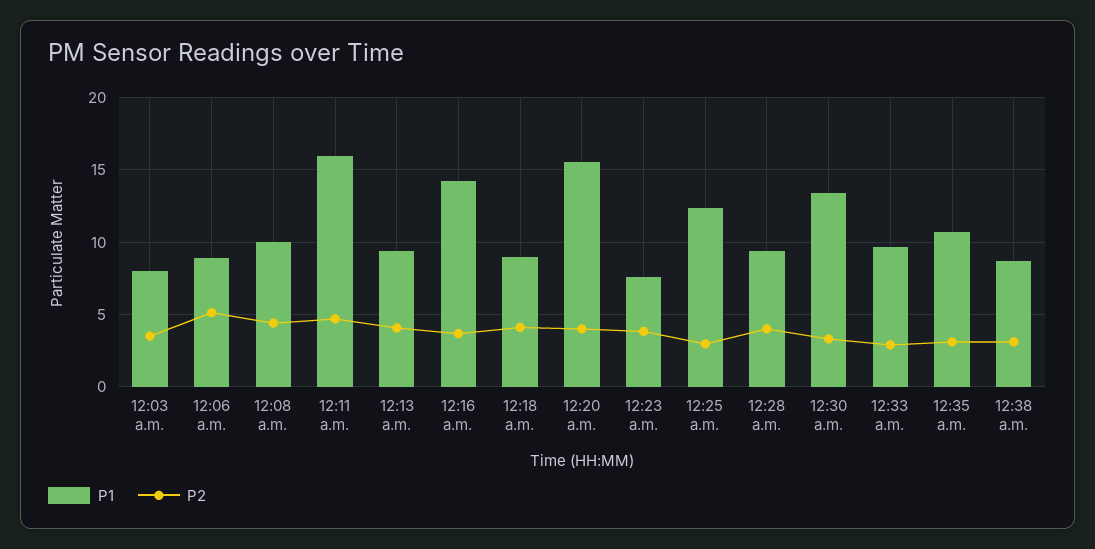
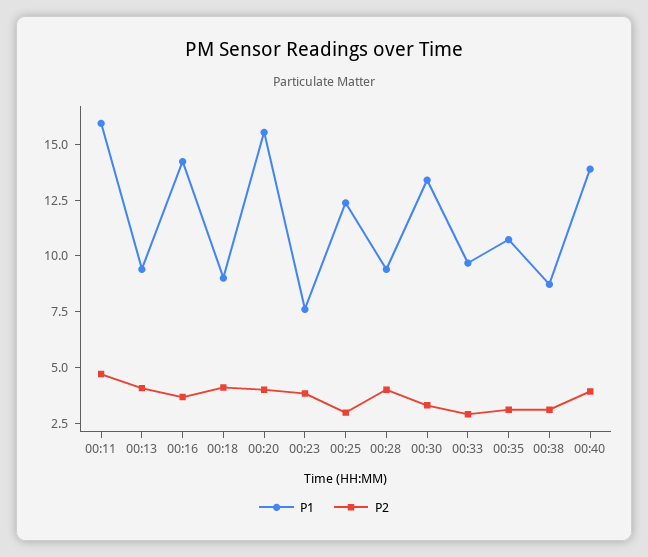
P1, 12:03 a.m.: 8 -> none
P2, 12:03 a.m.: 3.5 -> none
P1, 12:06 a.m.: 9 -> none
P2, 12:06 a.m.: 5 -> none
P1, 12:08 a.m.: 10 -> none
P2, 12:08 a.m.: 4.5 -> none
P1, 00:40: none -> 14
P2, 00:40: none -> 4

